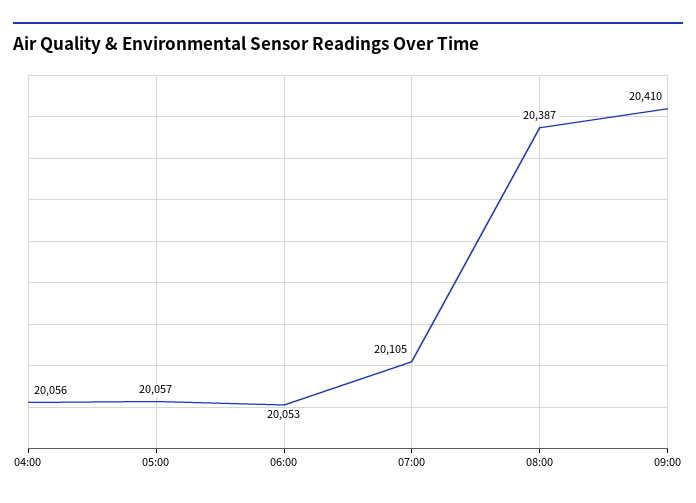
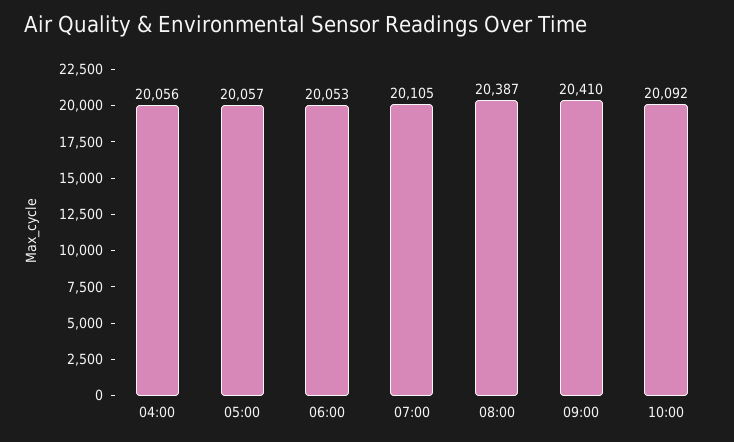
10:00: none -> 20092

